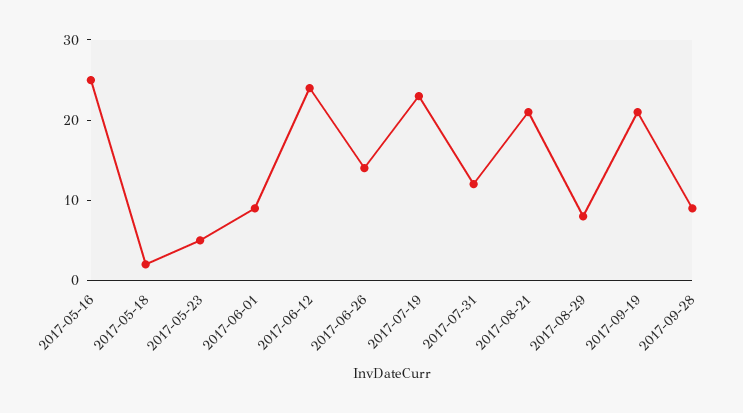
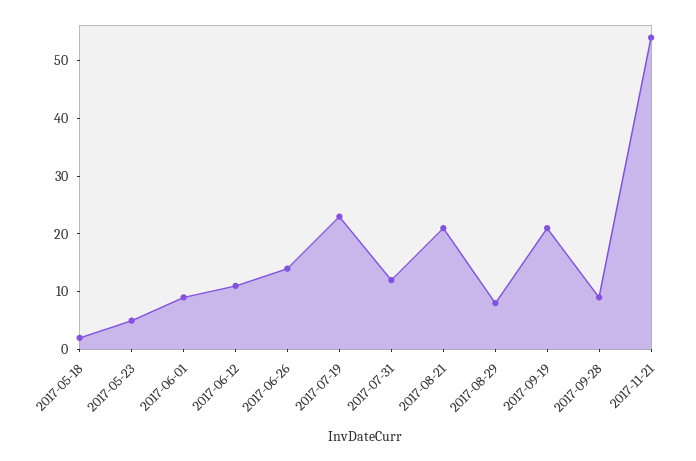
2017-05-16: 25 -> none
2017-06-12: 24 -> 10
2017-11-21: none -> 55

